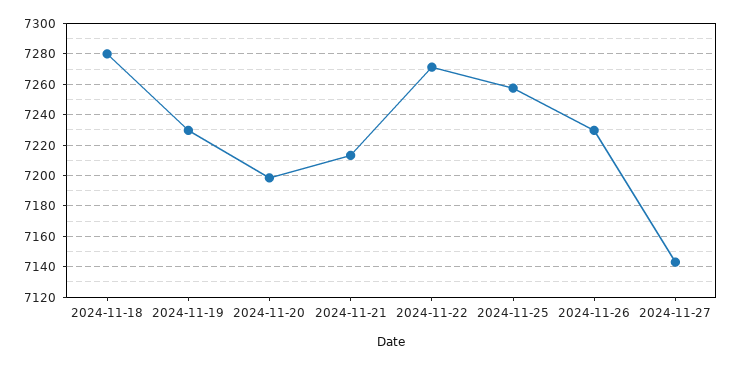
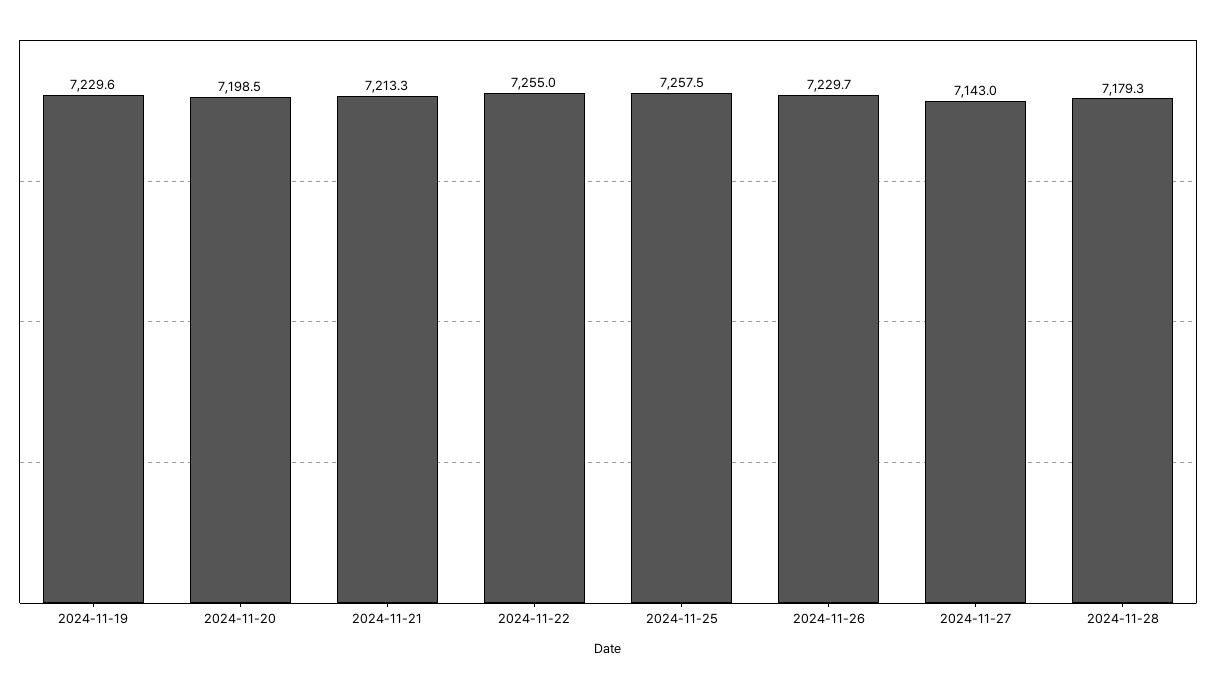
2024-11-18: 7280 -> none
2024-11-22: 7270 -> 7255
2024-11-28: none -> 7179.3

